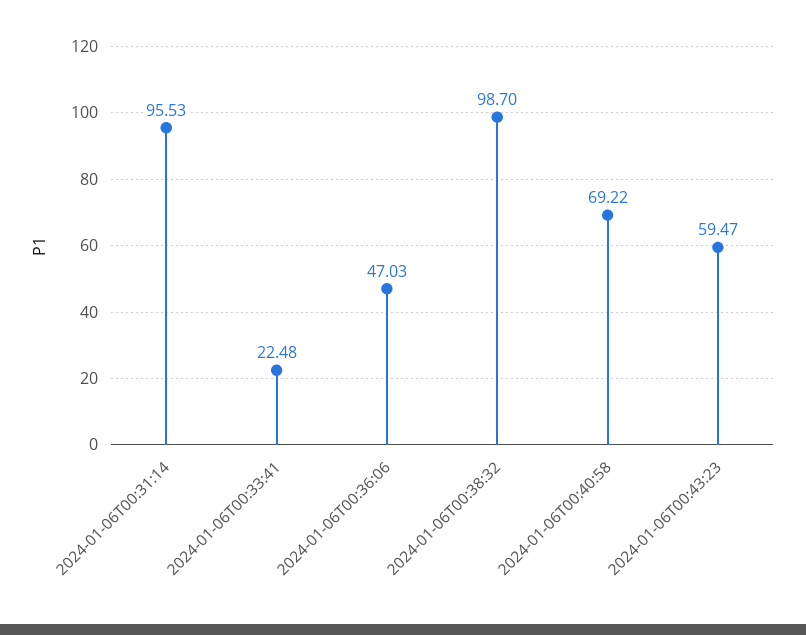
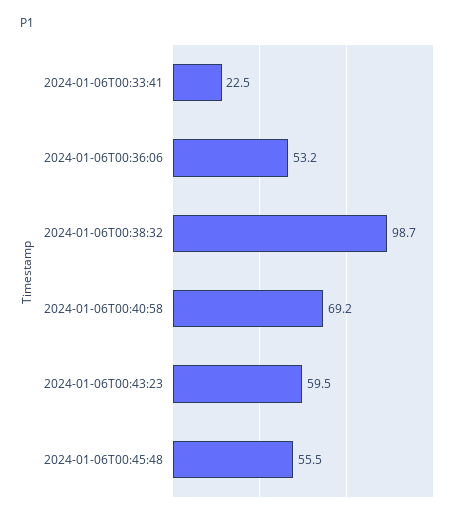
2024-01-06T00:31:14: 95.53 -> none
2024-01-06T00:36:06: 47.03 -> 53.2
2024-01-06T00:45:48: none -> 55.5

